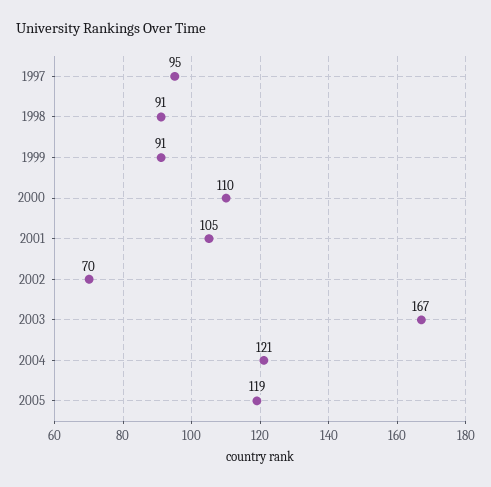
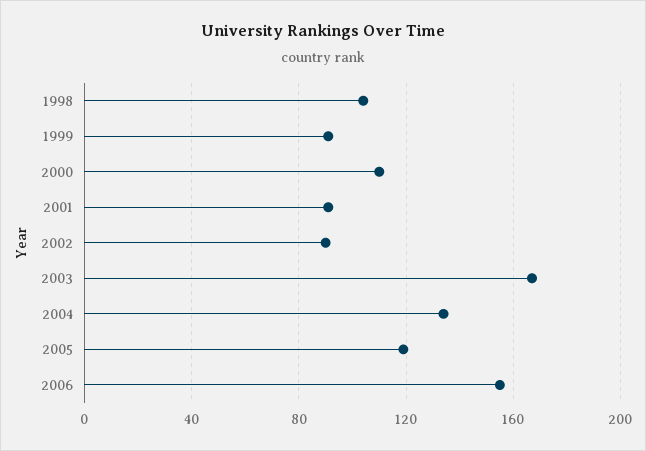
1997: 95 -> none
1998: 91 -> 105
2001: 105 -> 90
2002: 70 -> 90
2004: 121 -> 135
2006: none -> 155

